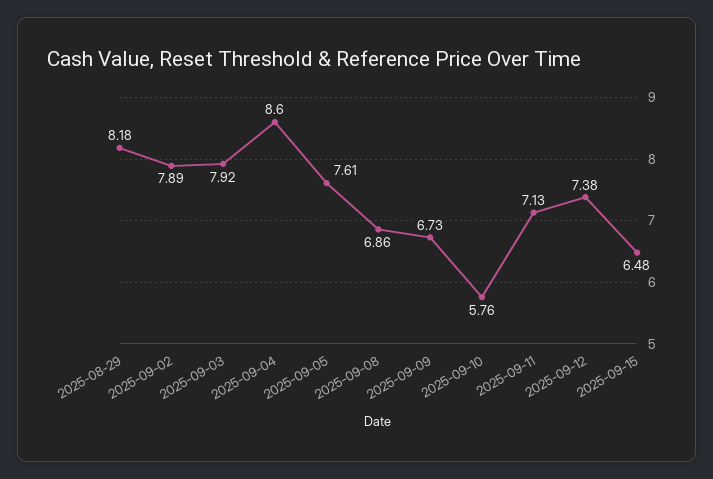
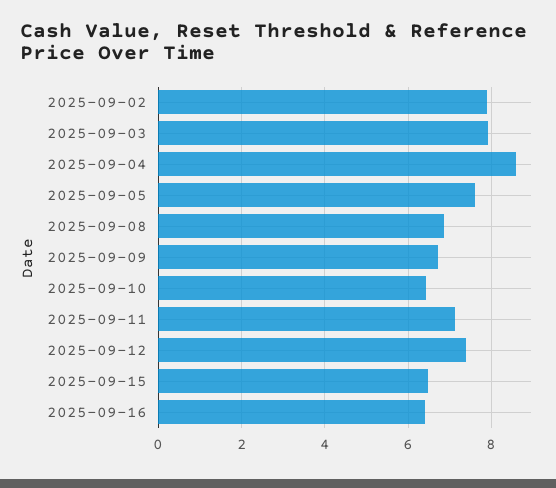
2025-08-29: 8.18 -> none
2025-09-10: 5.76 -> 6.4
2025-09-16: none -> 6.4

